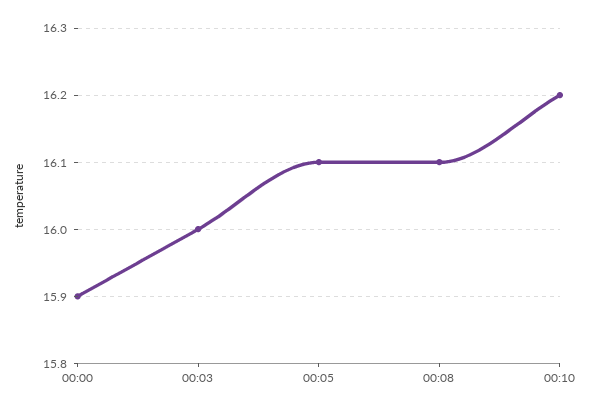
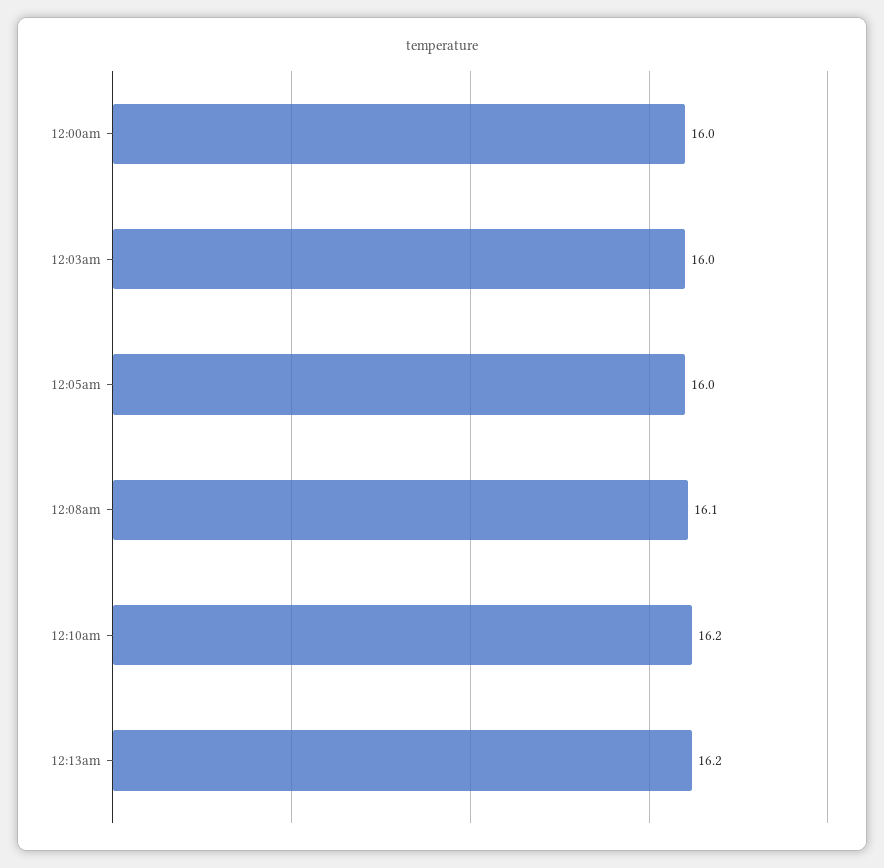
00:00: 15.9 -> 16
00:05: 16.1 -> 16
12:13am: none -> 16.2

